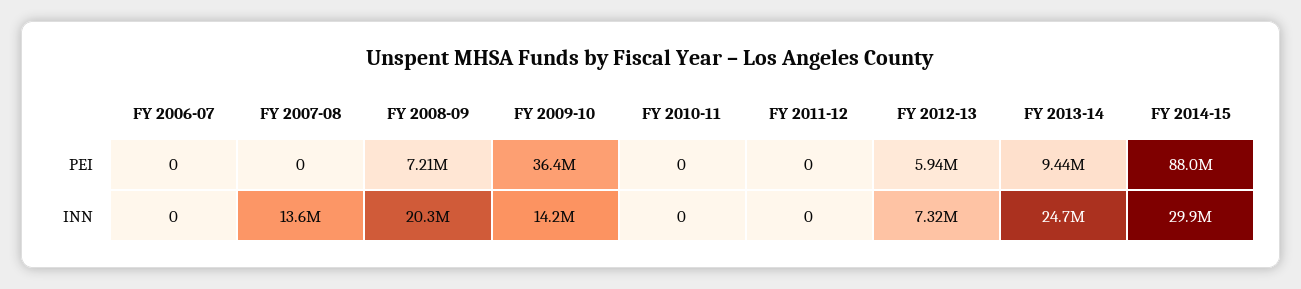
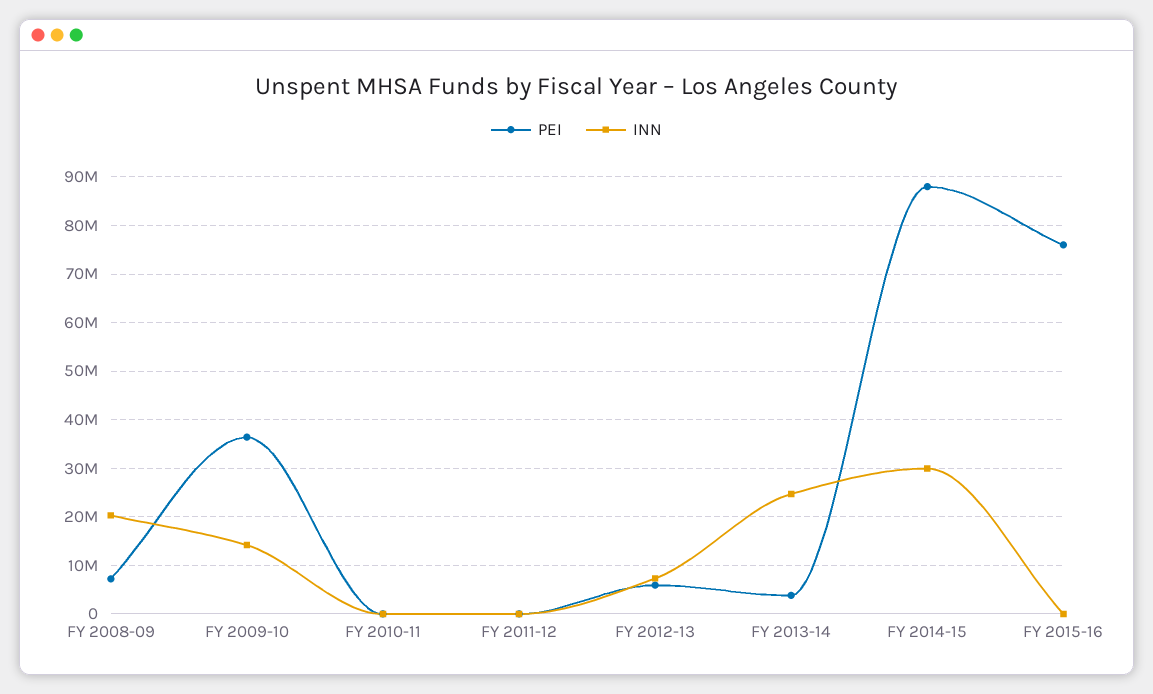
PEI, FY 2006-07: 0 -> none
PEI, FY 2007-08: 0 -> none
PEI, FY 2013-14: 9440000 -> 4000000
INN, FY 2006-07: 0 -> none
INN, FY 2007-08: 13600000 -> none
PEI, FY 2015-16: none -> 76000000
INN, FY 2015-16: none -> 0

